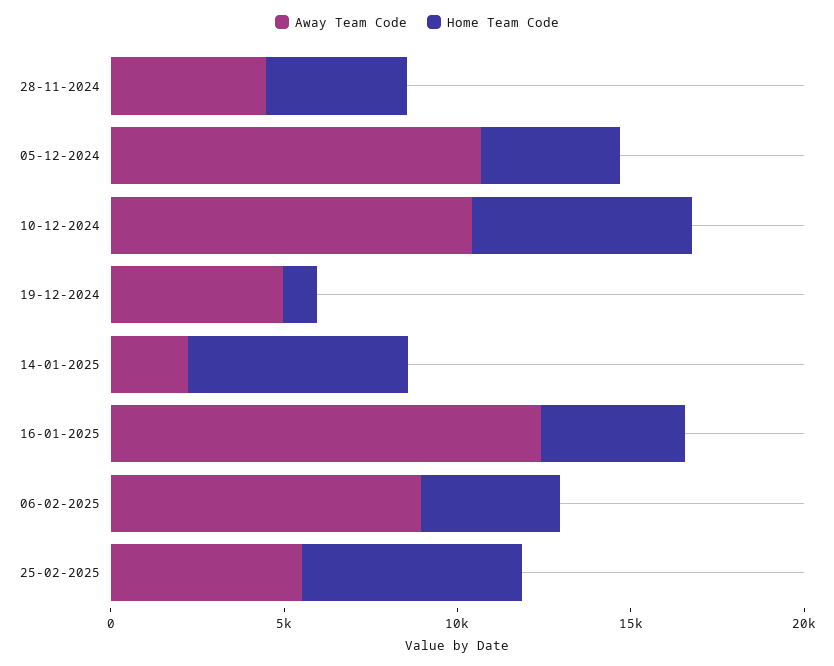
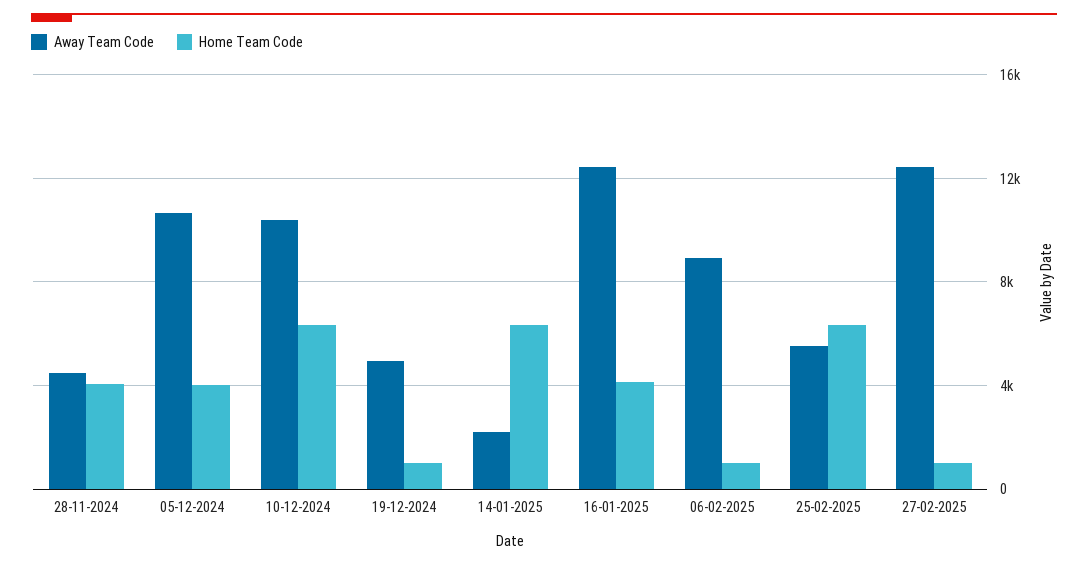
Home Team Code, 06-02-2025: 4000 -> 1000
Away Team Code, 27-02-2025: none -> 12500
Home Team Code, 27-02-2025: none -> 1000

